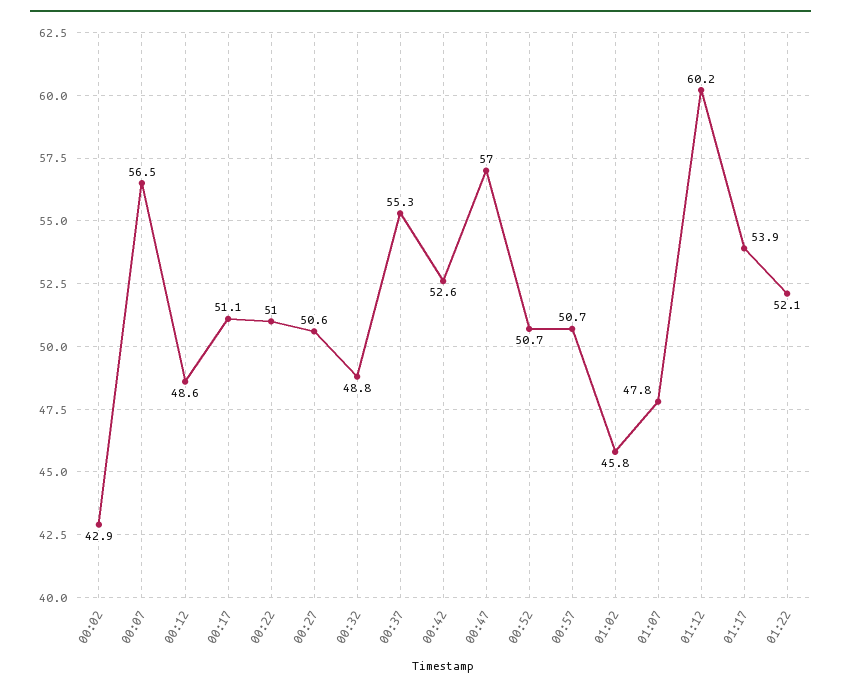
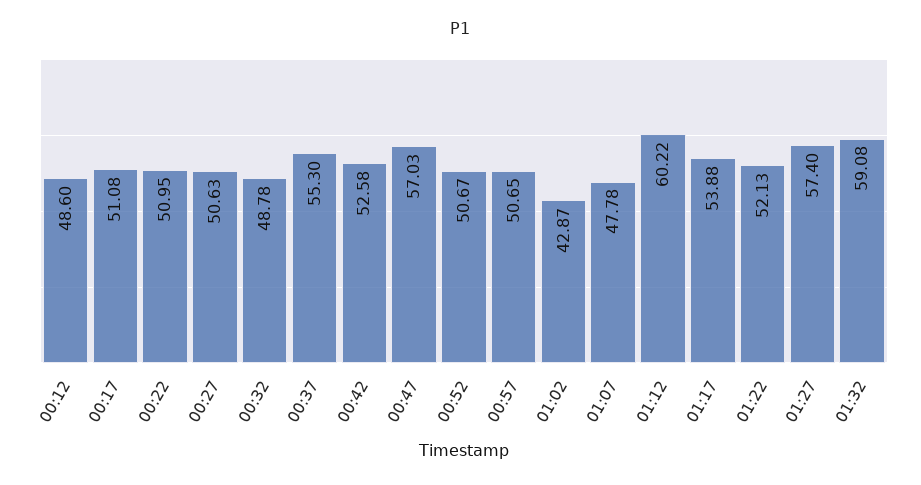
00:02: 42.9 -> none
00:07: 56.5 -> none
01:02: 45.8 -> 42.87
01:27: none -> 57.4
01:32: none -> 59.08

